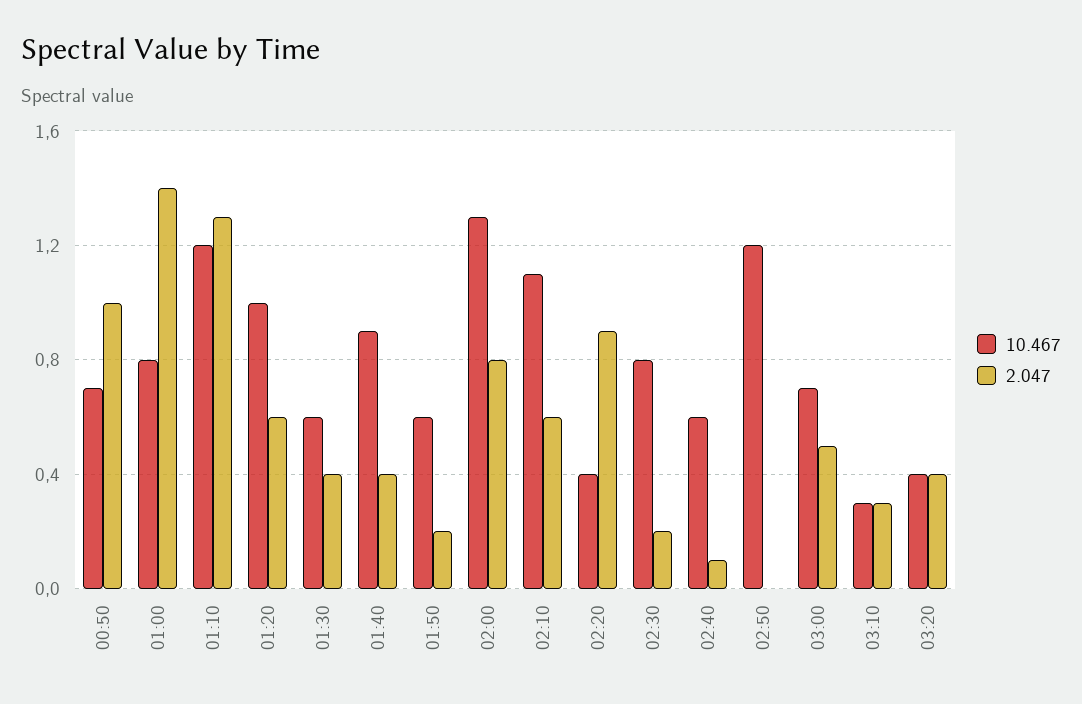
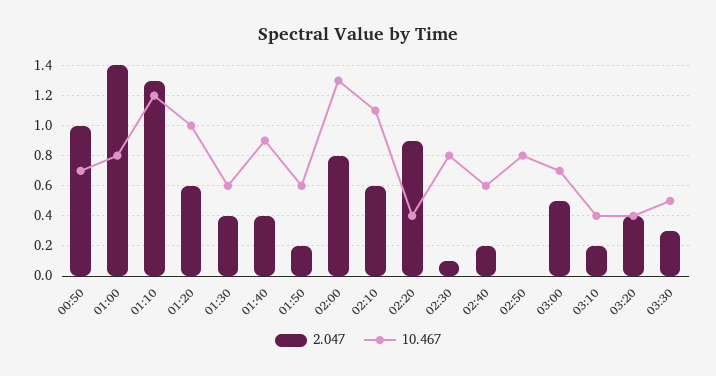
2.047, 02:30: 0.2 -> 0.1
2.047, 02:40: 0.1 -> 0.2
10.467, 02:50: 1.2 -> 0.8
10.467, 03:10: 0.3 -> 0.4
2.047, 03:10: 0.3 -> 0.2
2.047, 03:30: none -> 0.3
10.467, 03:30: none -> 0.5

